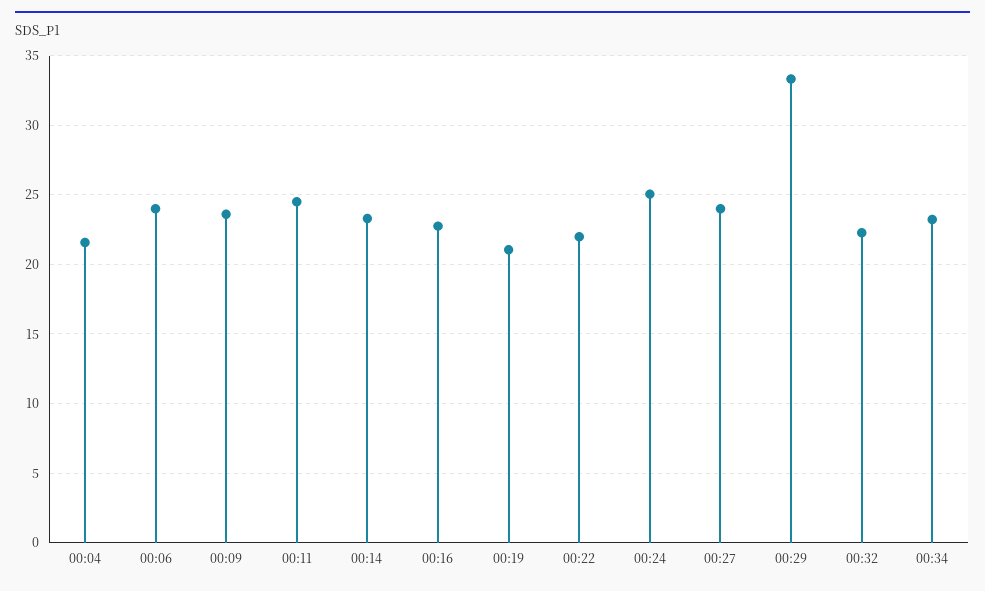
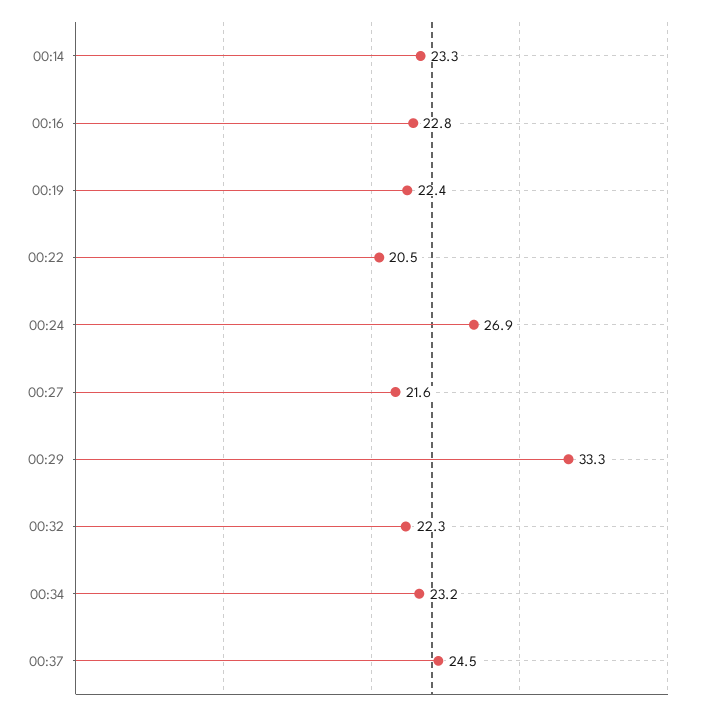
00:04: 21.5 -> none
00:06: 24 -> none
00:09: 23.5 -> none
00:11: 24.5 -> none
00:19: 21 -> 22.4
00:22: 22 -> 20.5
00:24: 25 -> 26.9
00:27: 24 -> 21.6
00:37: none -> 24.5

